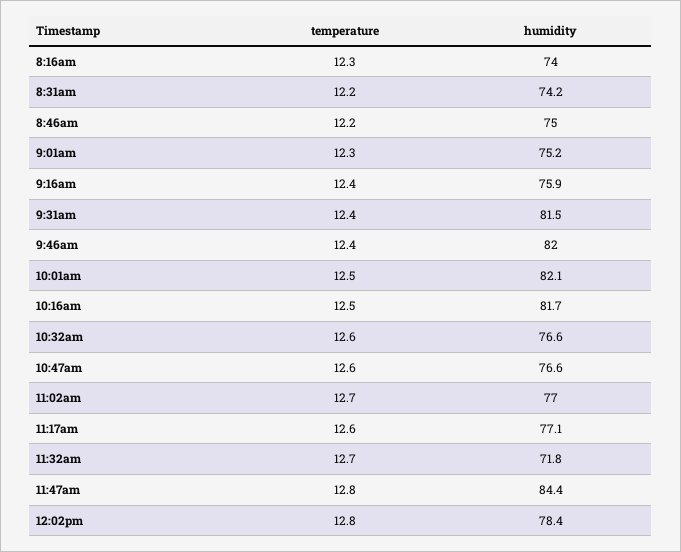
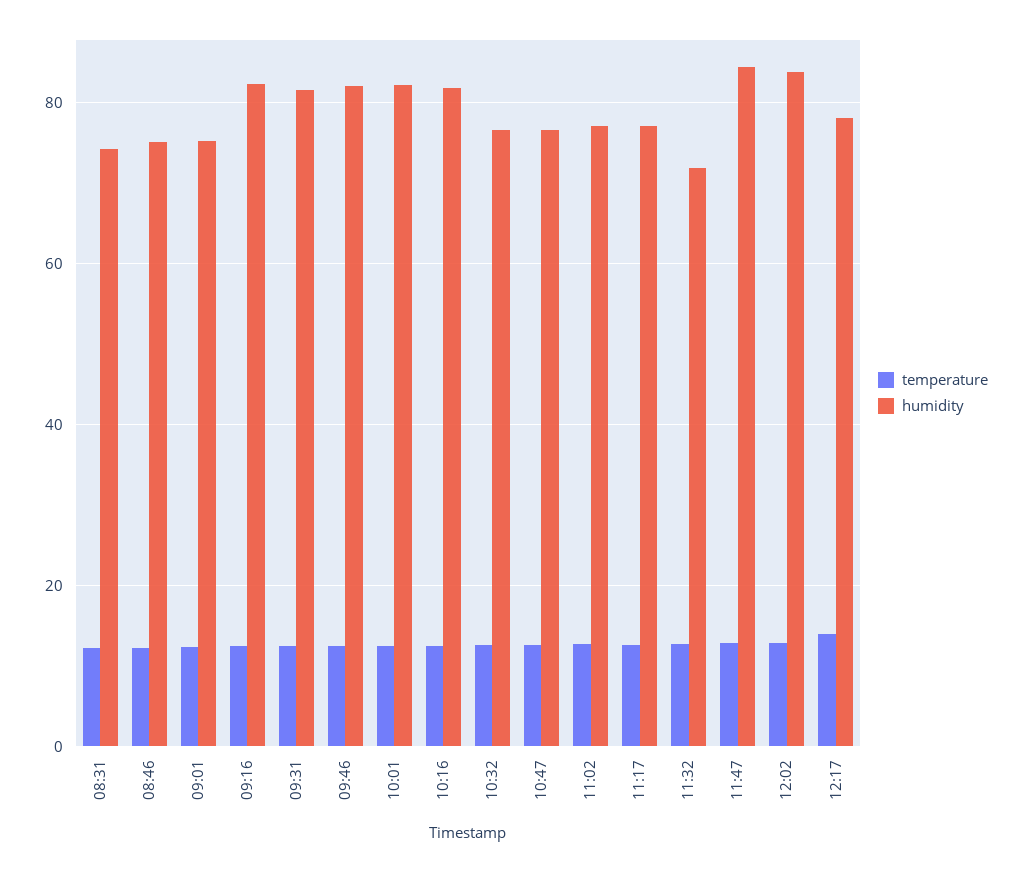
temperature, 8:16am: 12.3 -> none
humidity, 8:16am: 74 -> none
humidity, 9:16am: 75.9 -> 82
humidity, 12:02pm: 78.4 -> 84
temperature, 12:17: none -> 14
humidity, 12:17: none -> 78

